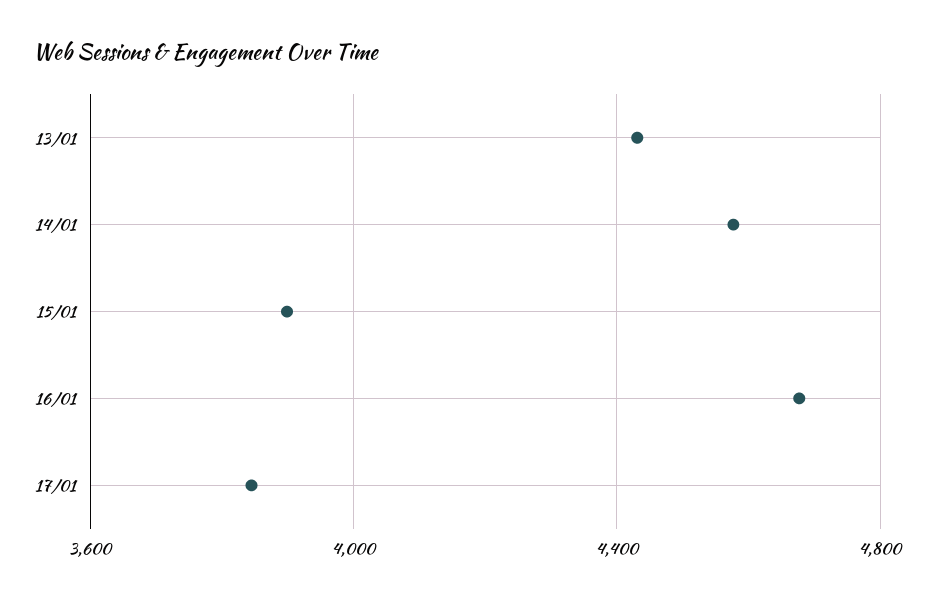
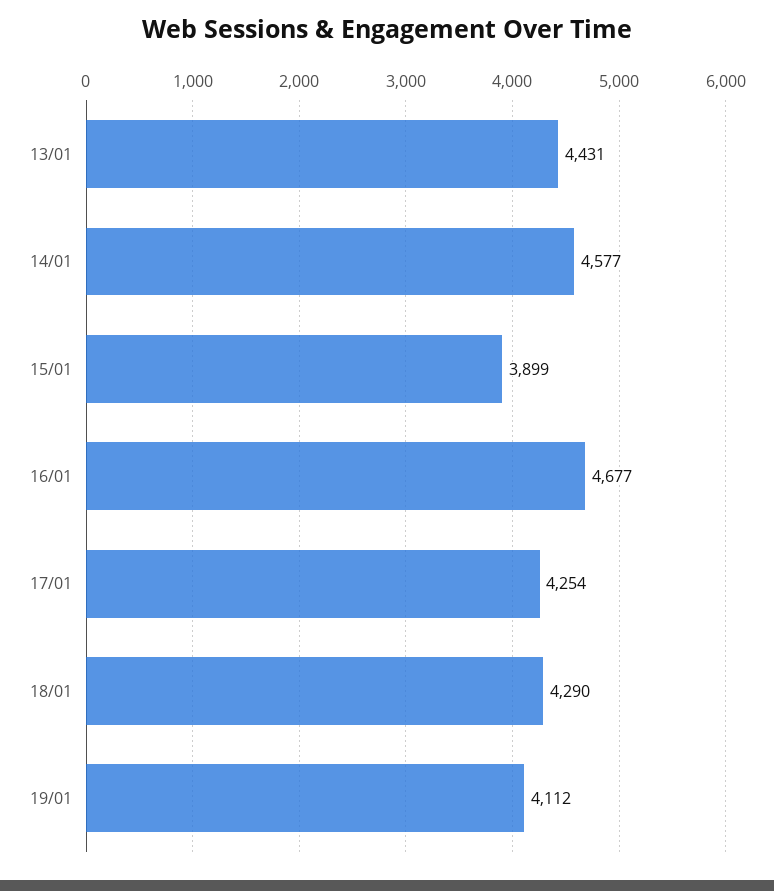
17/01: 3850 -> 4254
18/01: none -> 4290
19/01: none -> 4112

